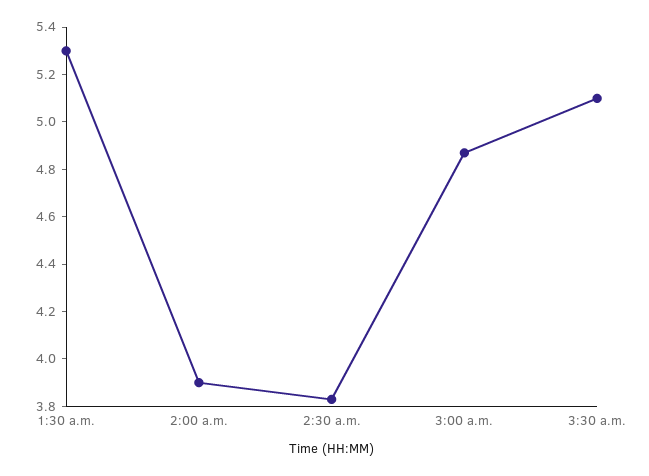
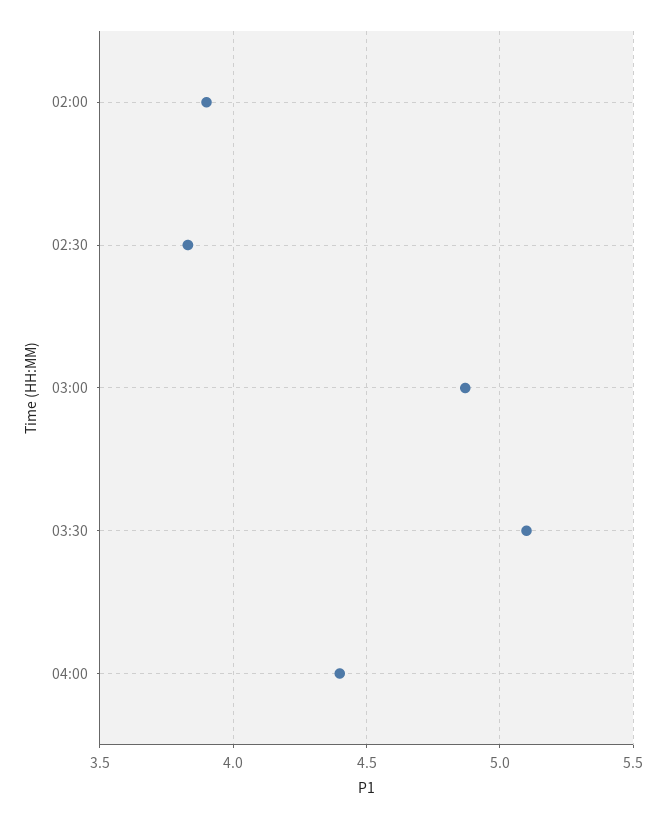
1:30 a.m.: 5.3 -> none
04:00: none -> 4.4

